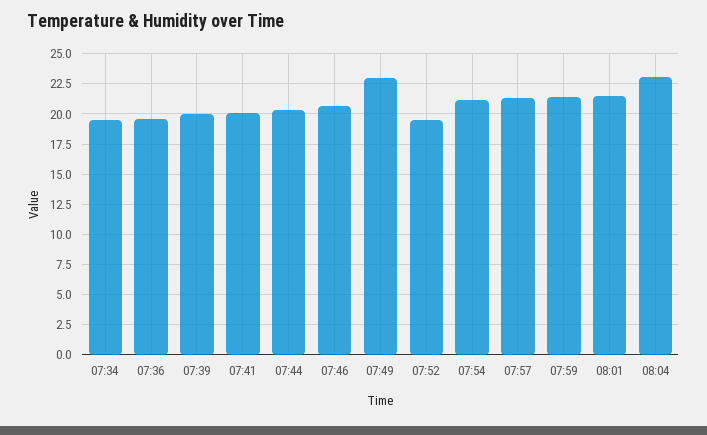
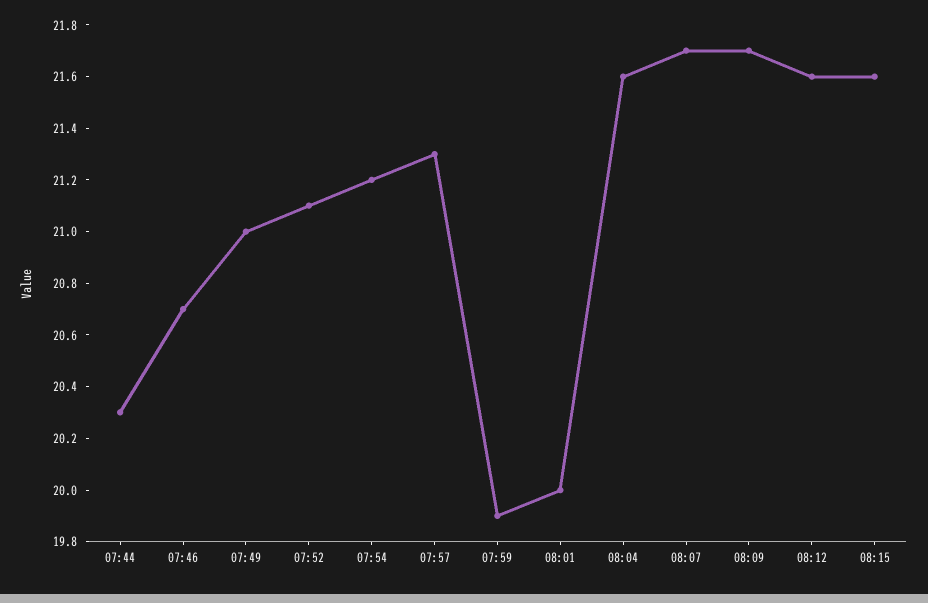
07:34: 19.5 -> none
07:36: 19.5 -> none
07:39: 20 -> none
07:41: 20 -> none
07:49: 23 -> 21
07:52: 19.5 -> 21.1
07:59: 21.5 -> 19.9
08:01: 21.5 -> 20
08:04: 23 -> 21.6
08:07: none -> 21.7
08:09: none -> 21.7
08:12: none -> 21.6
08:15: none -> 21.6

